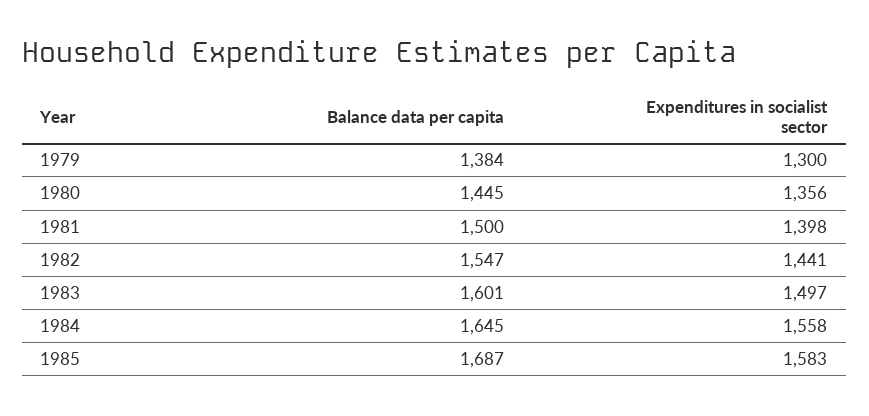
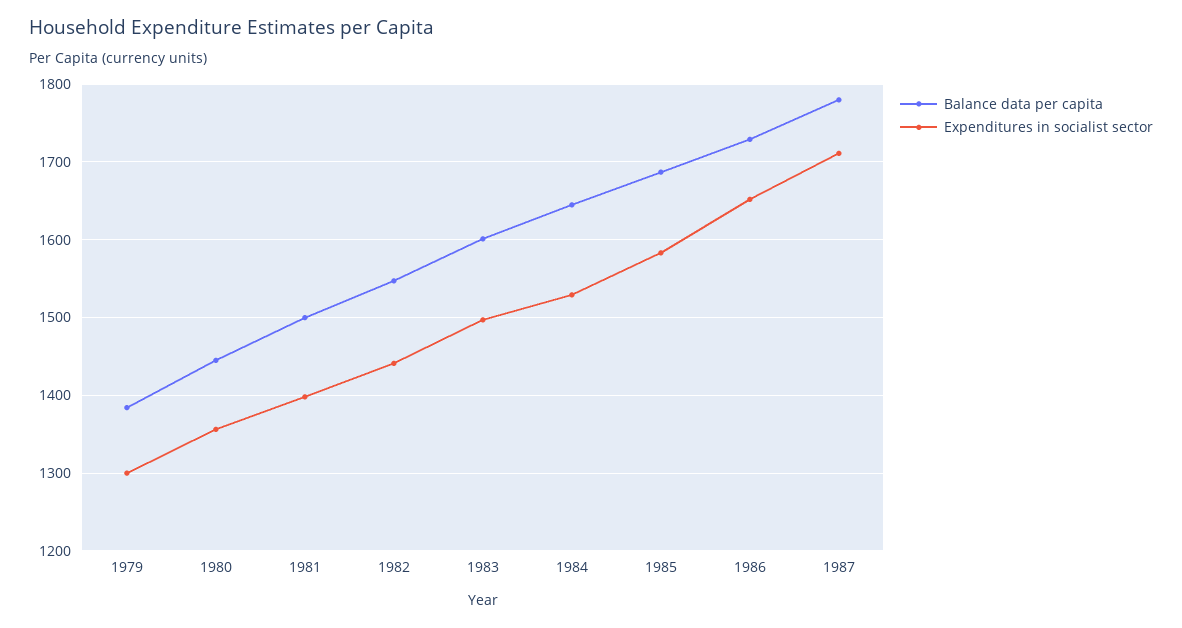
Expenditures in socialist sector, 1984: 1558 -> 1530
Balance data per capita, 1986: none -> 1730
Expenditures in socialist sector, 1986: none -> 1650
Balance data per capita, 1987: none -> 1780
Expenditures in socialist sector, 1987: none -> 1710

